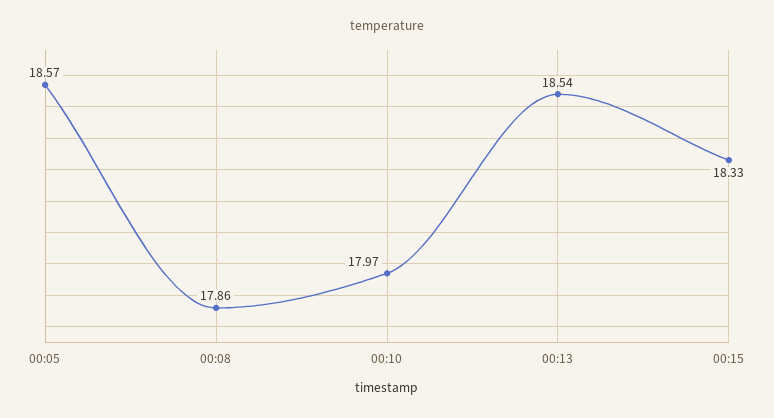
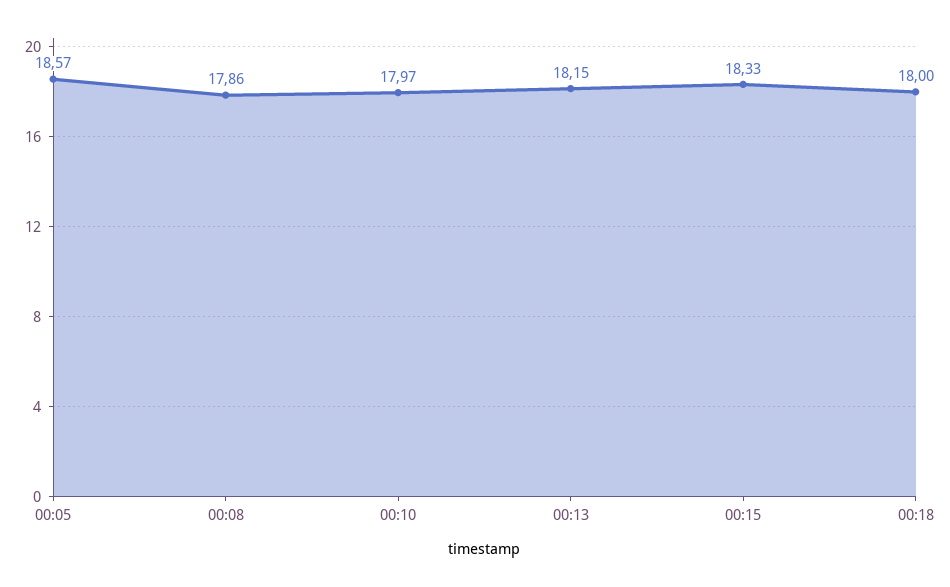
00:13: 18.54 -> 18.15
00:18: none -> 18

